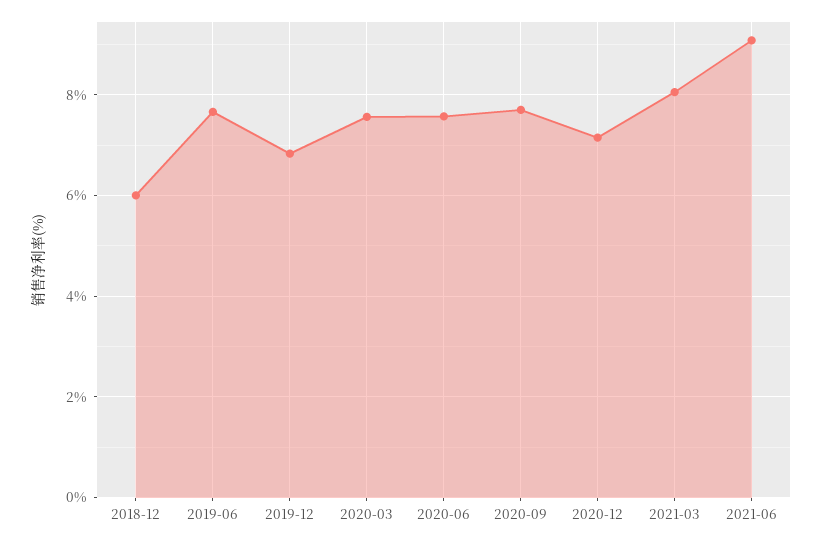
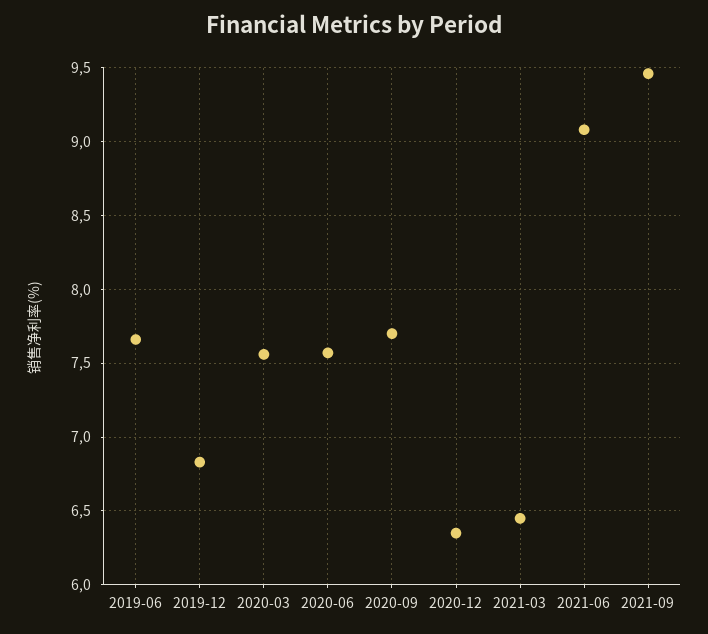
2018-12: 6 -> none
2020-12: 7.2 -> 6.35
2021-03: 8 -> 6.45
2021-09: none -> 9.45

